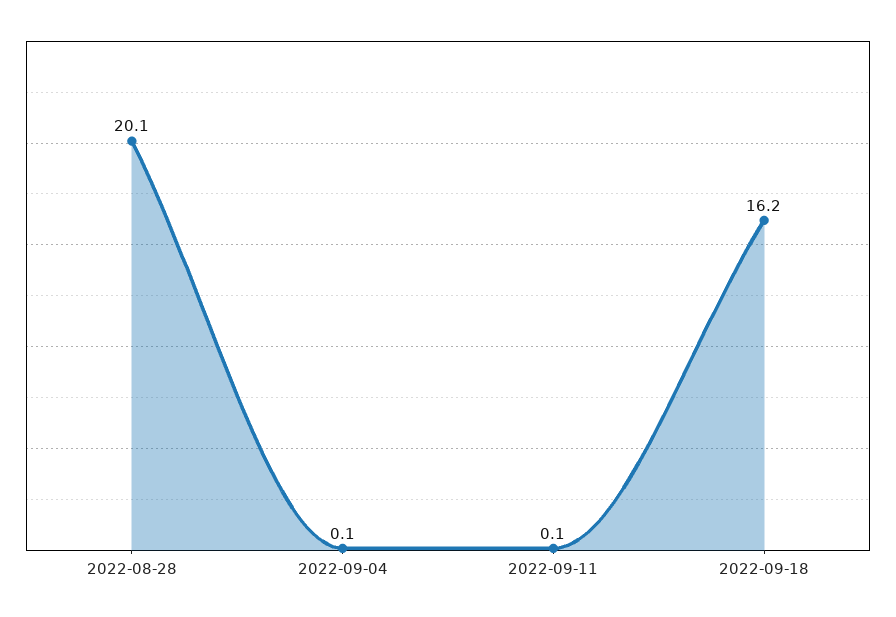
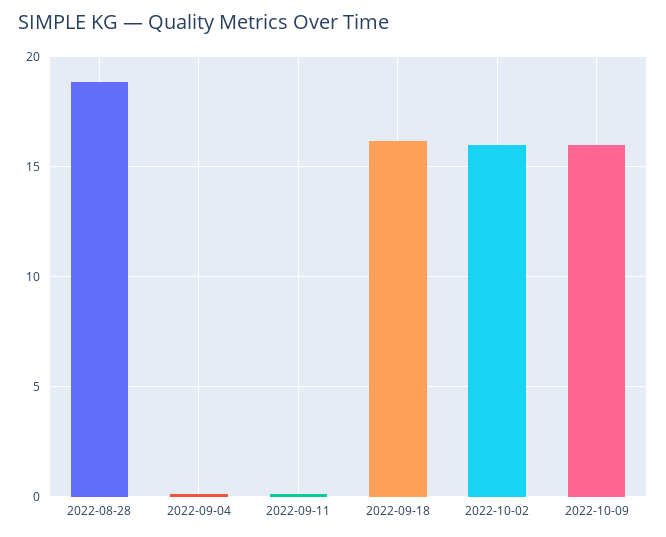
2022-08-28: 20.1 -> 19
2022-10-02: none -> 16
2022-10-09: none -> 16

